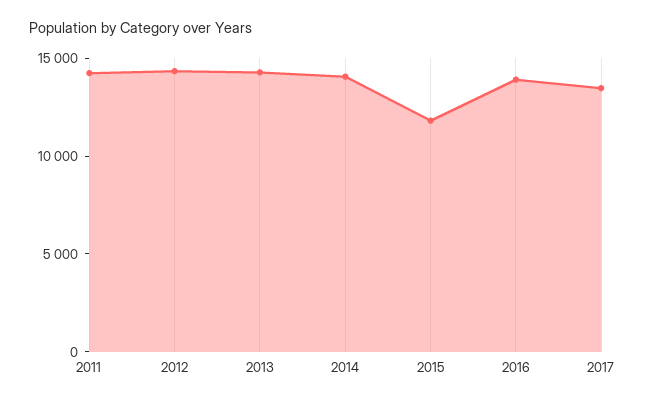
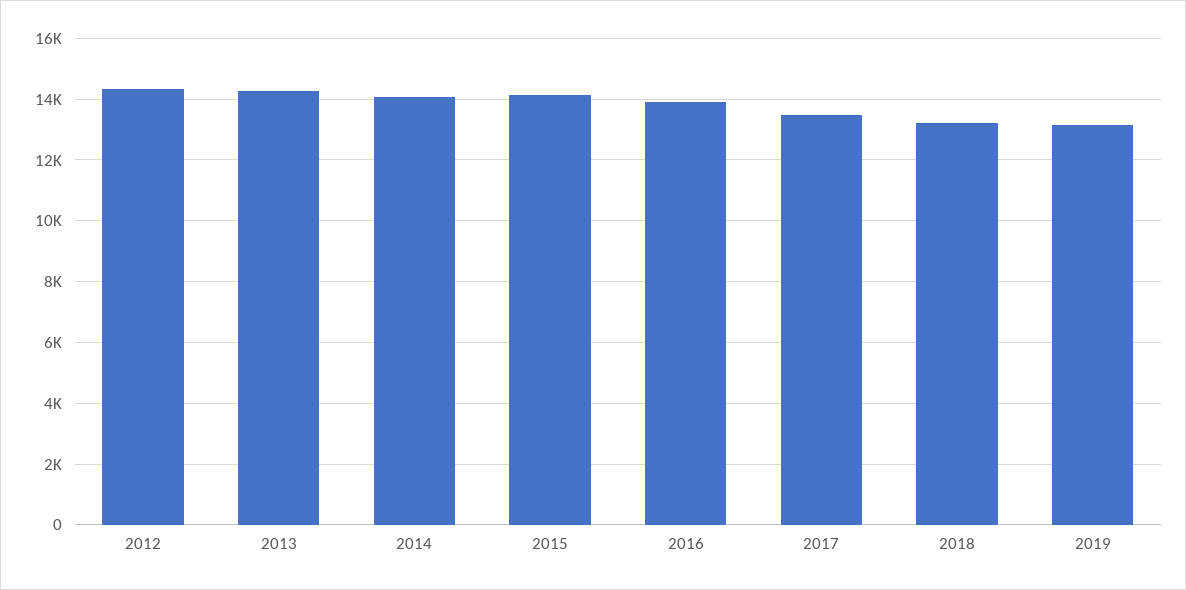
2011: 14000 -> none
2015: 12000 -> 14200
2018: none -> 13200
2019: none -> 13200

